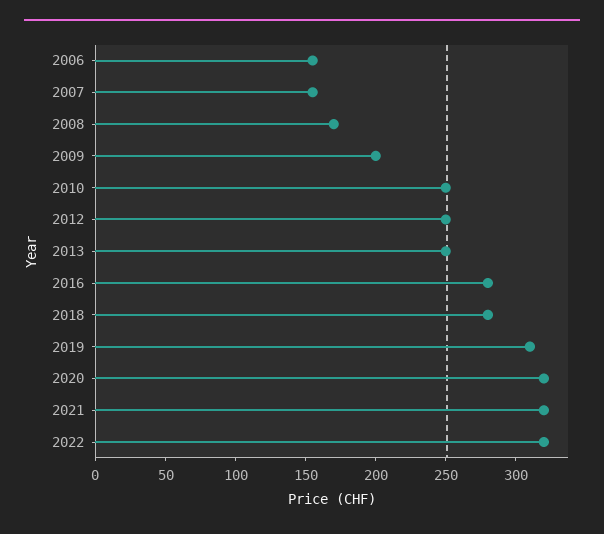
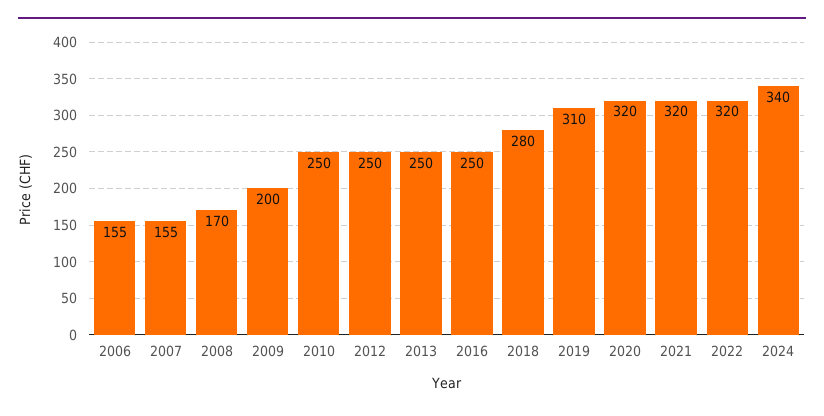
2016: 280 -> 250
2024: none -> 340

